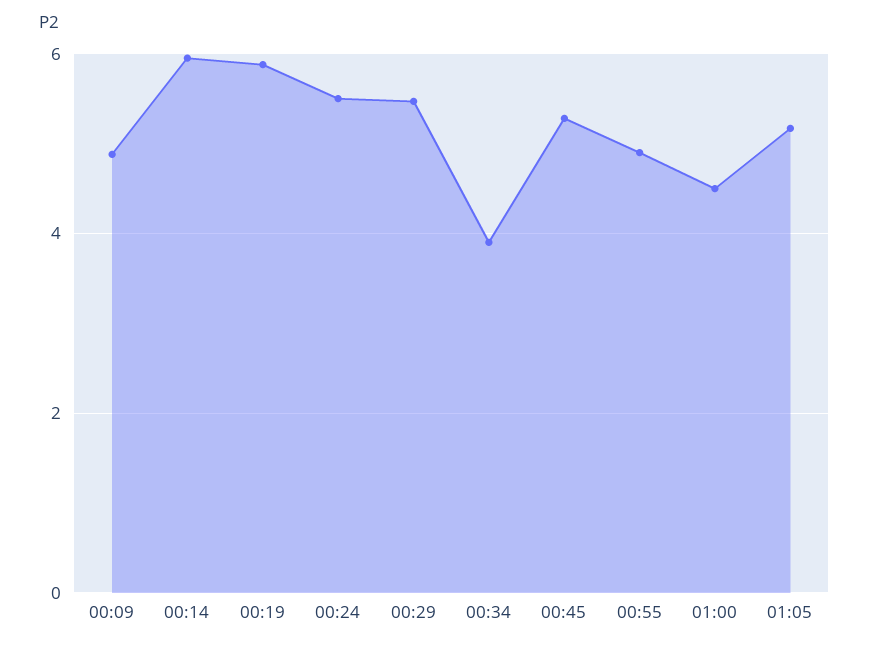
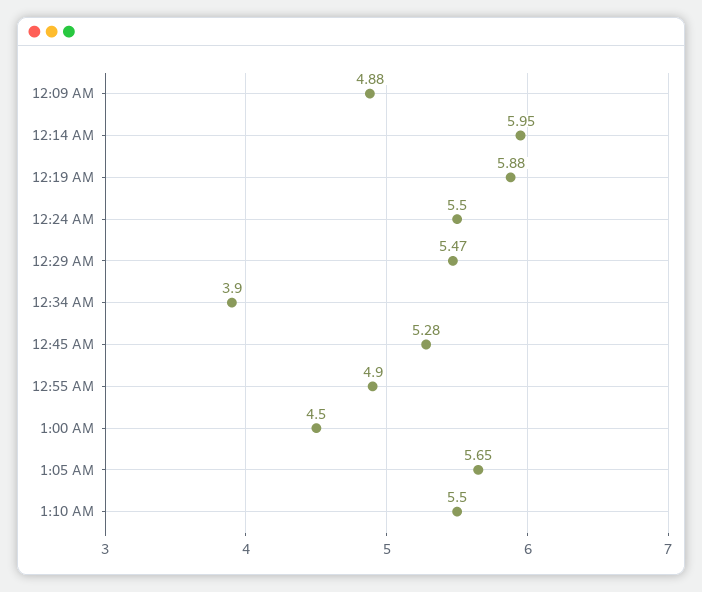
01:05: 5.2 -> 5.65
1:10 AM: none -> 5.5

